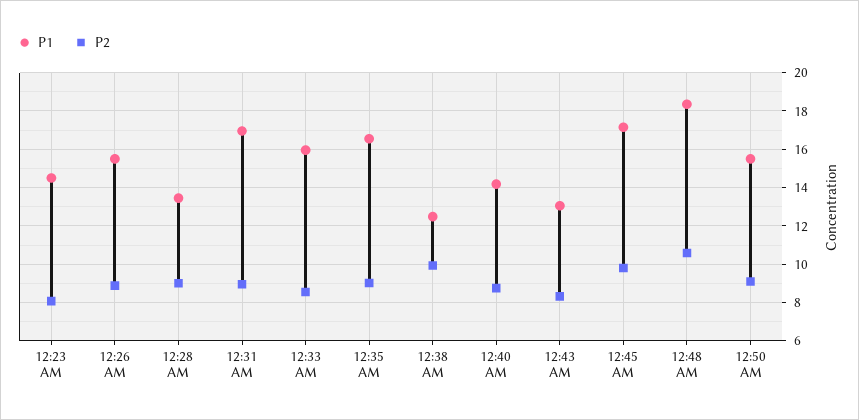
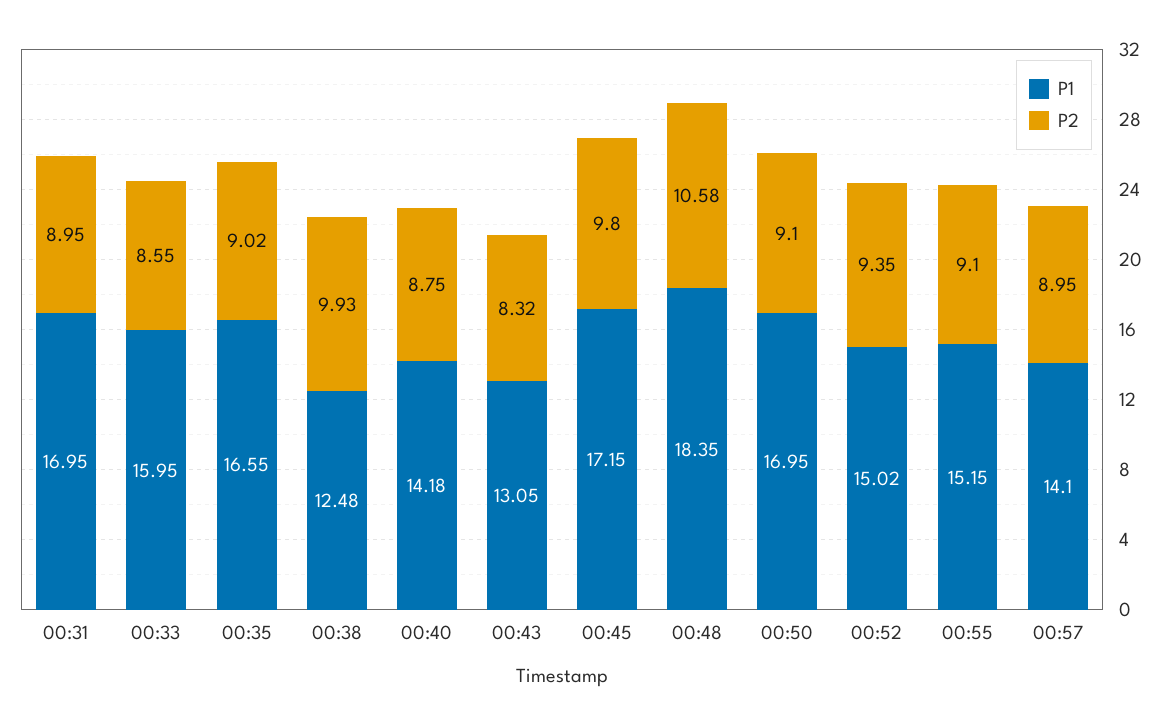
P1, 12:23 AM: 14.5 -> none
P2, 12:23 AM: 8 -> none
P1, 12:26 AM: 15.5 -> none
P2, 12:26 AM: 9 -> none
P1, 12:28 AM: 13.5 -> none
P2, 12:28 AM: 9 -> none
P1, 12:50 AM: 15.5 -> 16.95
P1, 00:52: none -> 15.02
P2, 00:52: none -> 9.35
P1, 00:55: none -> 15.15
P2, 00:55: none -> 9.1
P1, 00:57: none -> 14.1
P2, 00:57: none -> 8.95

